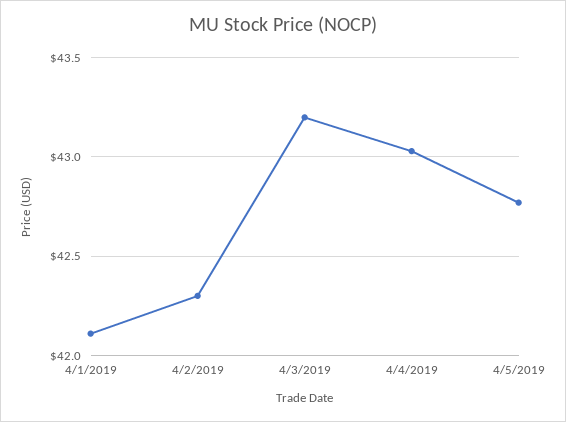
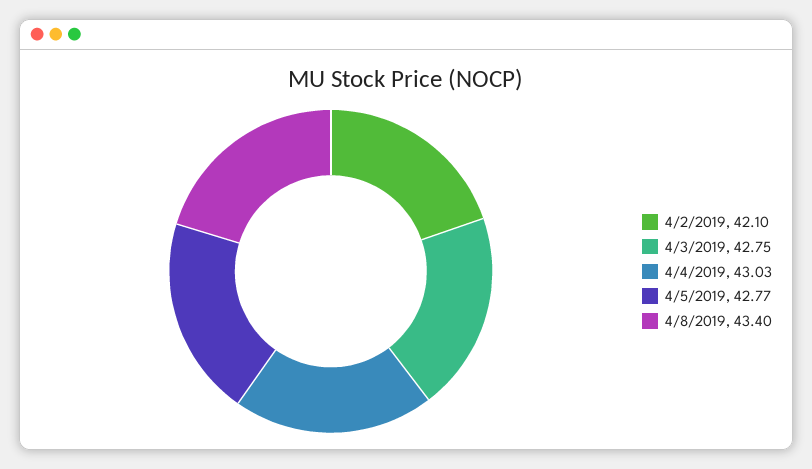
4/1/2019: 42.1 -> none
4/2/2019: 42.3 -> 42.1
4/3/2019: 43.2 -> 42.75
4/8/2019: none -> 43.4

